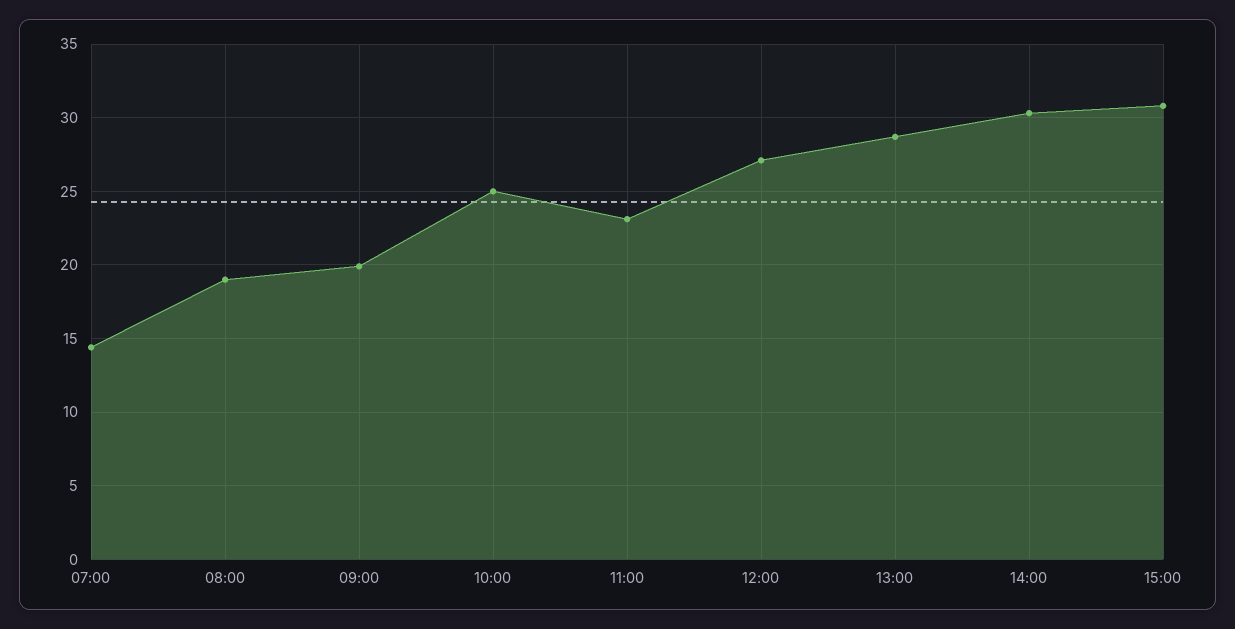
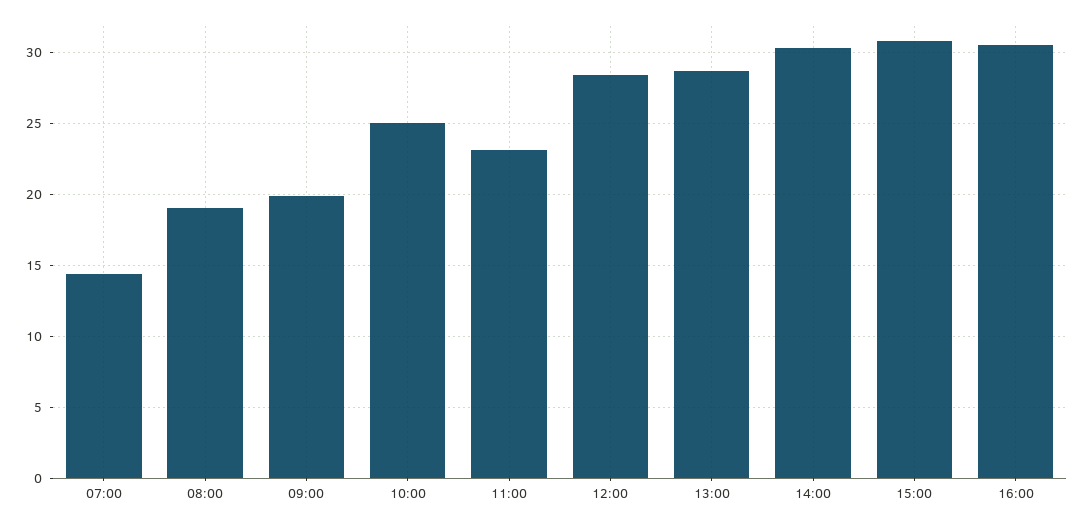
12:00: 27 -> 28.5
16:00: none -> 30.5

